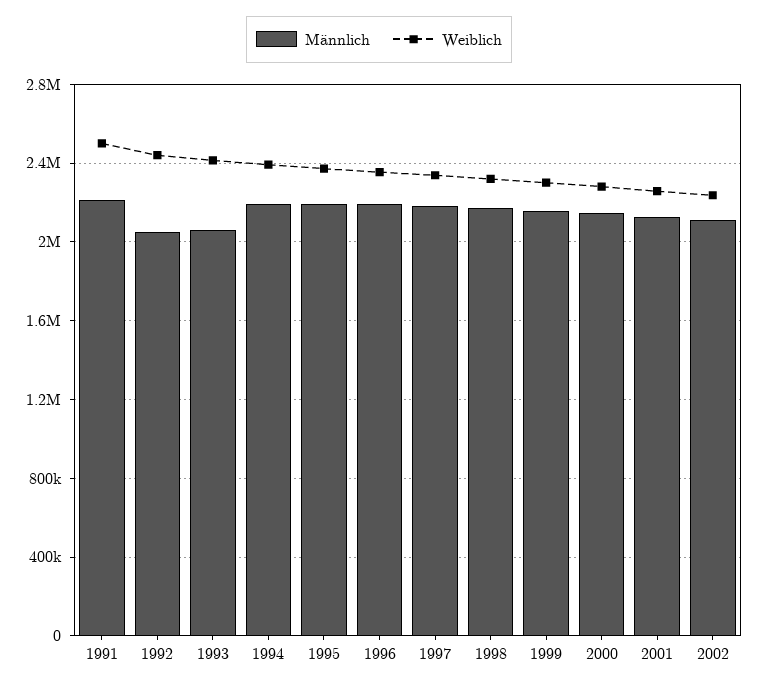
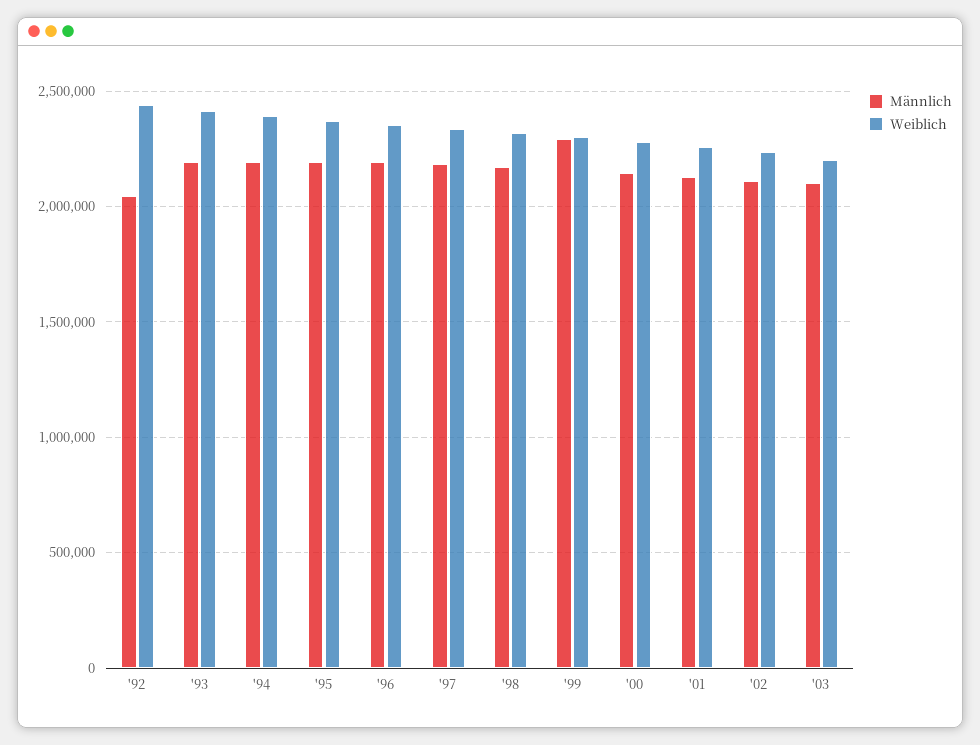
Männlich, 1991: 2200000 -> none
Weiblich, 1991: 2500000 -> none
Männlich, 1993: 2050000 -> 2200000
Männlich, 1999: 2150000 -> 2300000
Männlich, '03: none -> 2100000
Weiblich, '03: none -> 2200000

